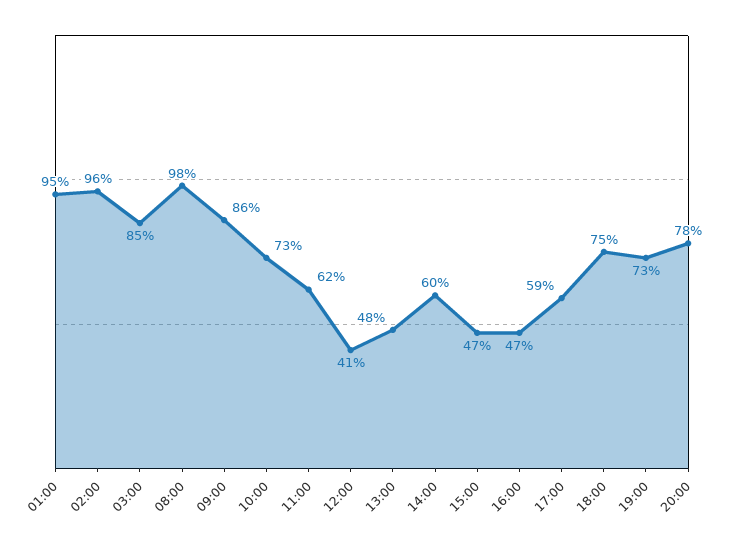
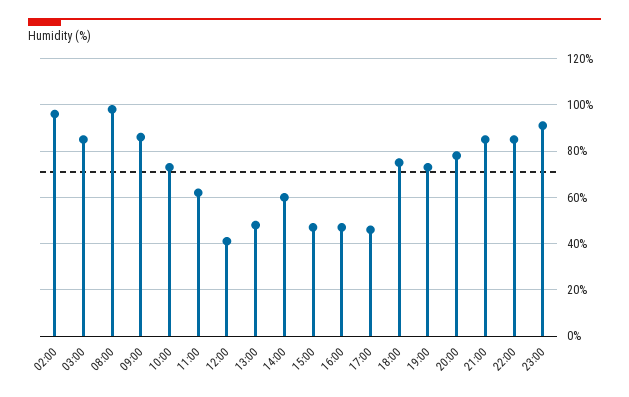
01:00: 95 -> none
17:00: 59 -> 45
21:00: none -> 85
22:00: none -> 85
23:00: none -> 90

